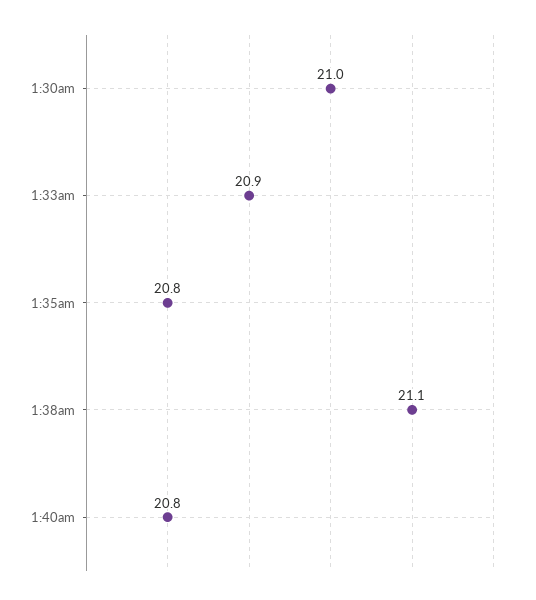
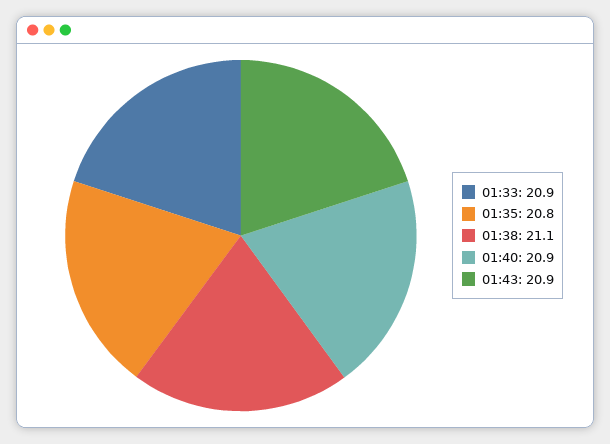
1:30am: 21 -> none
1:40am: 20.8 -> 20.9
01:43: none -> 20.9

